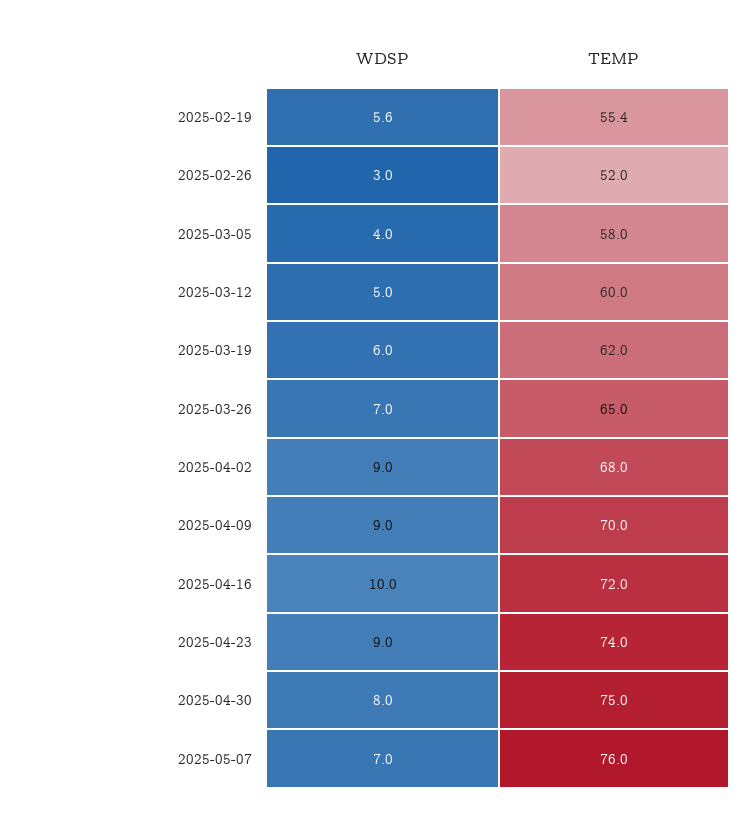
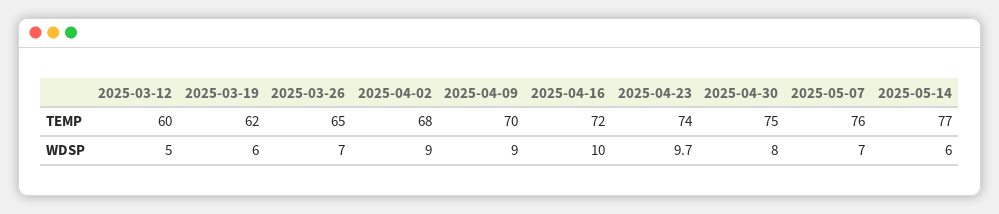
WDSP, 2025-02-19: 5.6 -> none
TEMP, 2025-02-19: 55.4 -> none
WDSP, 2025-02-26: 3 -> none
TEMP, 2025-02-26: 52 -> none
WDSP, 2025-03-05: 4 -> none
TEMP, 2025-03-05: 58 -> none
WDSP, 2025-04-23: 9 -> 9.7
TEMP, 2025-05-14: none -> 77
WDSP, 2025-05-14: none -> 6

